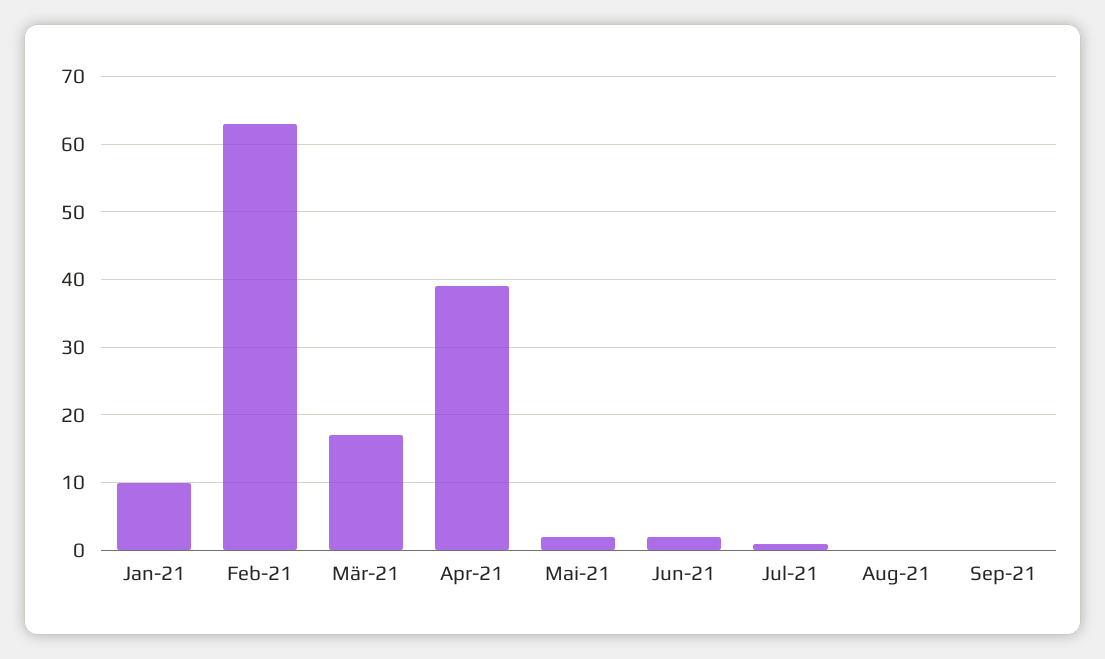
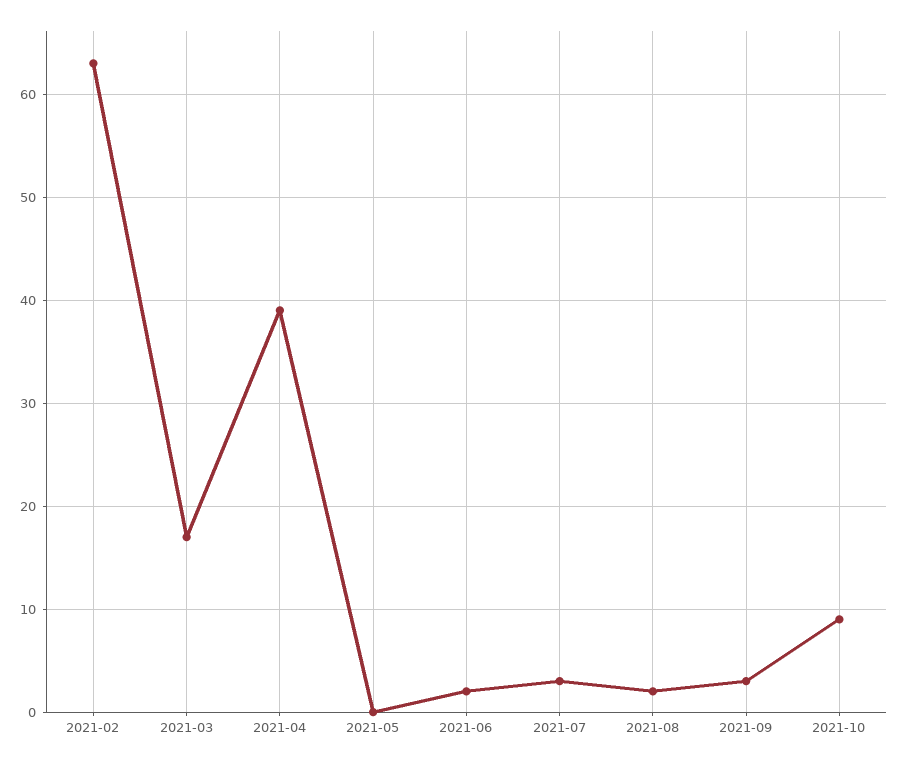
Jan-21: 10 -> none
Mai-21: 2 -> 0
Jul-21: 1 -> 3
Aug-21: 0 -> 2
Sep-21: 0 -> 3
2021-10: none -> 9

